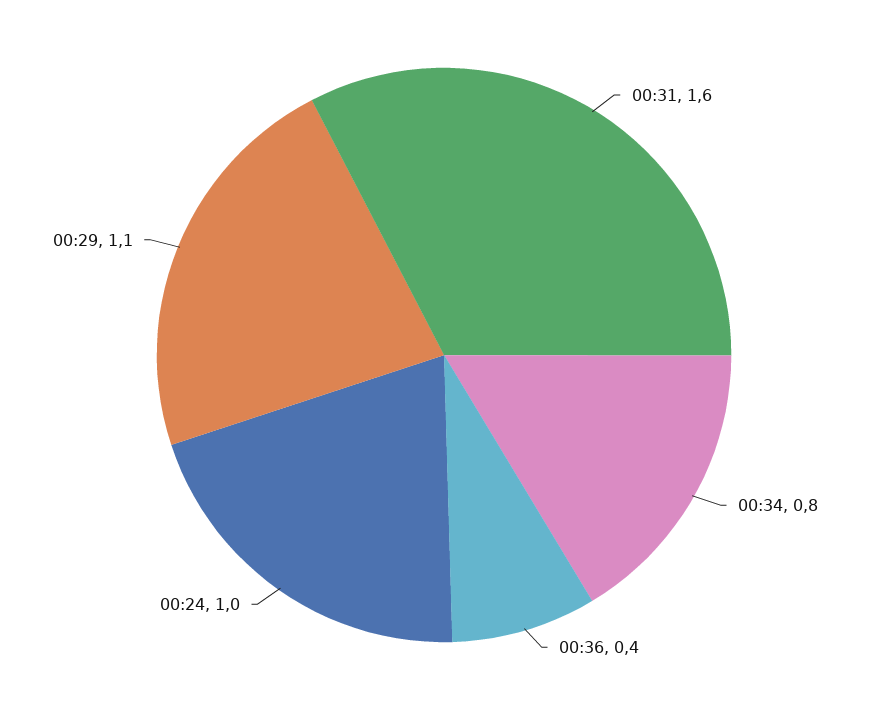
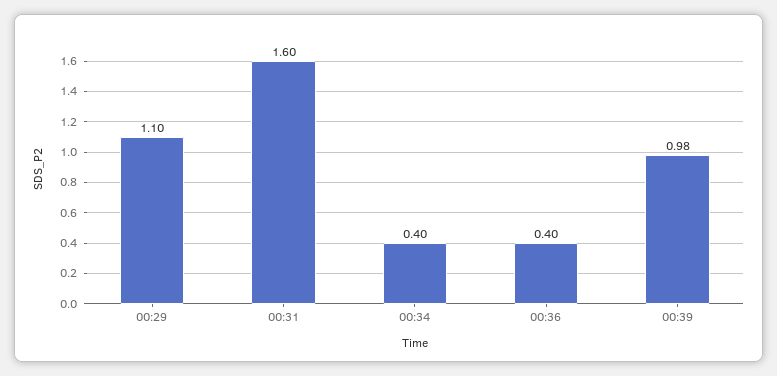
00:34: 0.8 -> 0.4
00:24: 1 -> none
00:39: none -> 0.98

